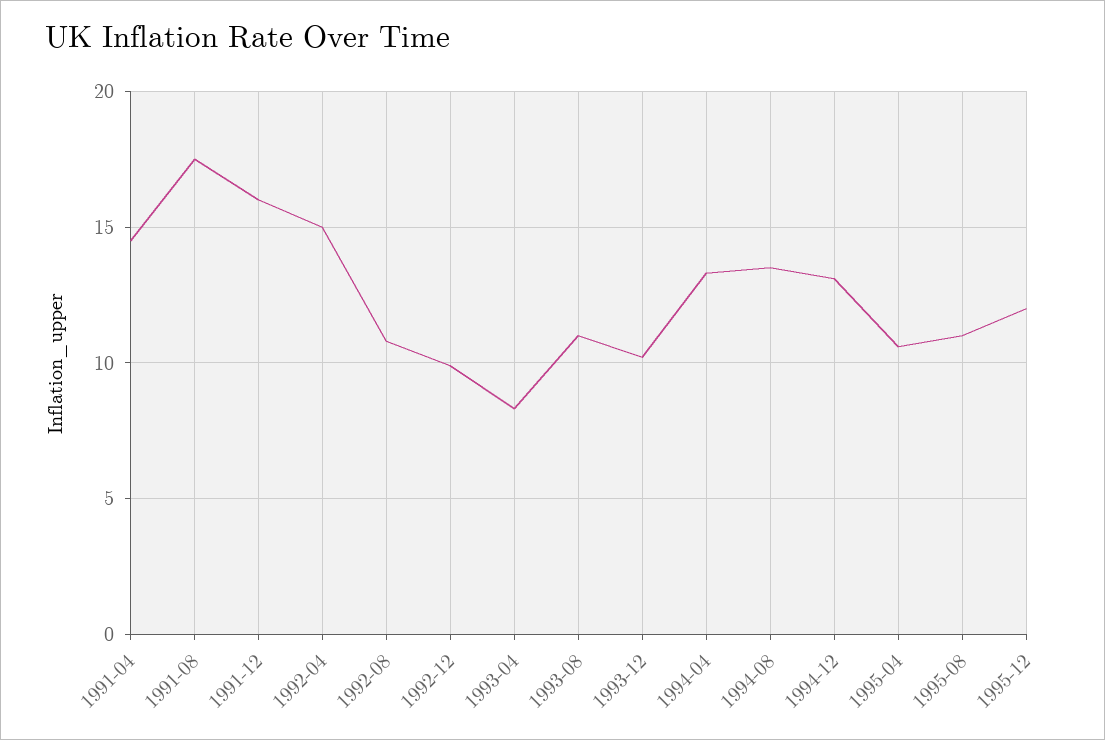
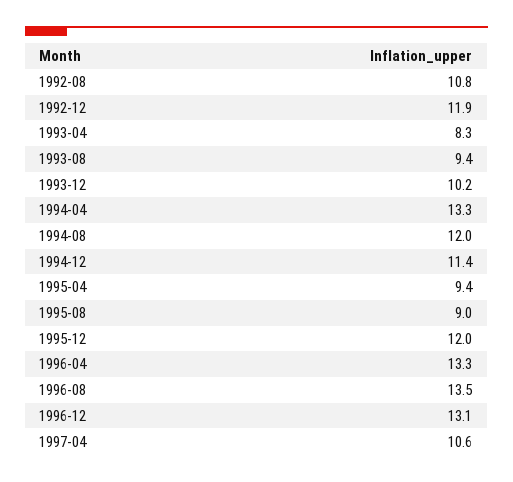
1991-04: 14.5 -> none
1991-08: 17.5 -> none
1991-12: 16 -> none
1992-04: 15 -> none
1992-12: 10 -> 11.9
1993-08: 11 -> 9.4
1994-08: 13.5 -> 12
1994-12: 13 -> 11.4
1995-04: 10.5 -> 9.4
1995-08: 11 -> 9
1996-04: none -> 13.3
1996-08: none -> 13.5
1996-12: none -> 13.1
1997-04: none -> 10.6

